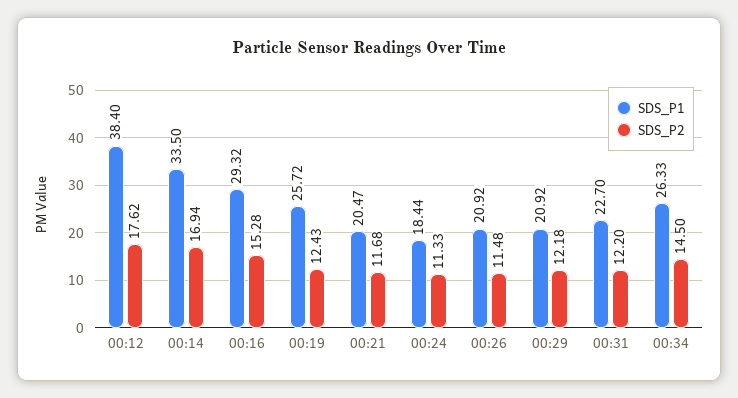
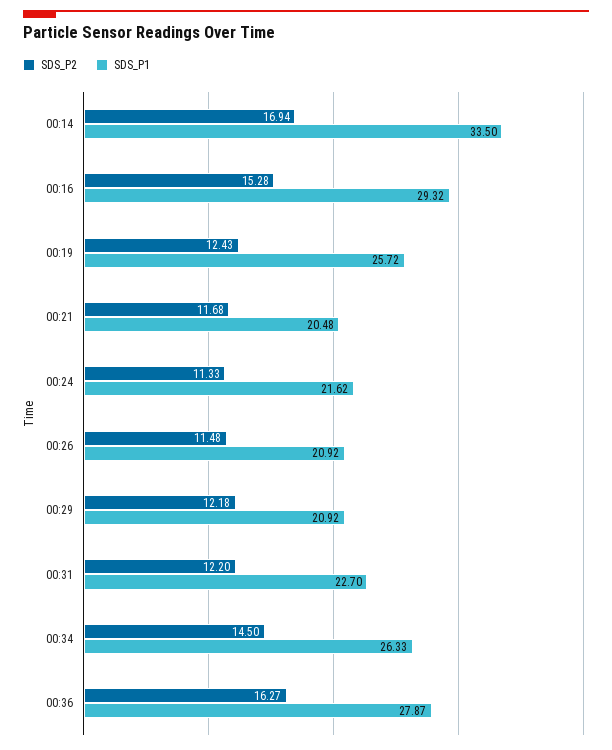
SDS_P1, 00:12: 38.4 -> none
SDS_P2, 00:12: 17.62 -> none
SDS_P1, 00:21: 20.47 -> 20.48
SDS_P1, 00:24: 18.44 -> 21.62
SDS_P2, 00:36: none -> 16.27
SDS_P1, 00:36: none -> 27.87

